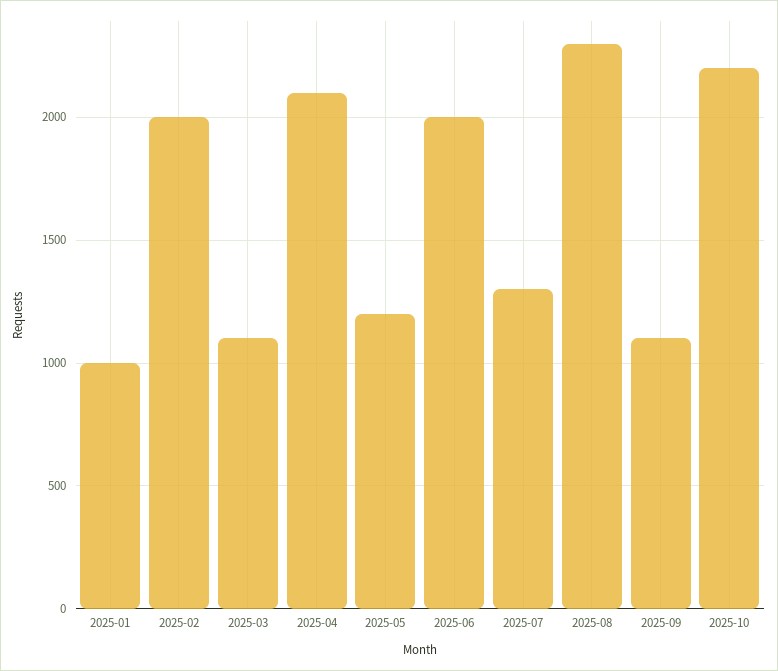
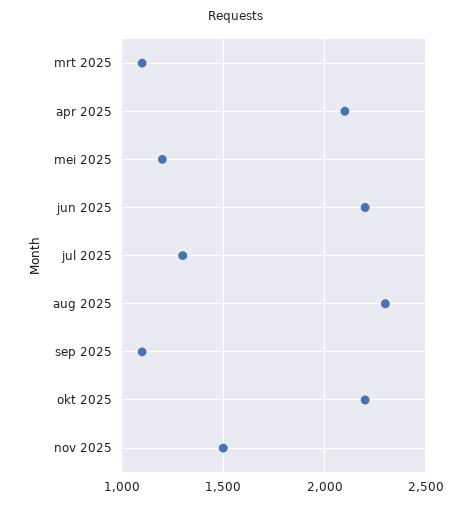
2025-01: 1000 -> none
2025-02: 2000 -> none
2025-06: 2000 -> 2200
nov 2025: none -> 1500

